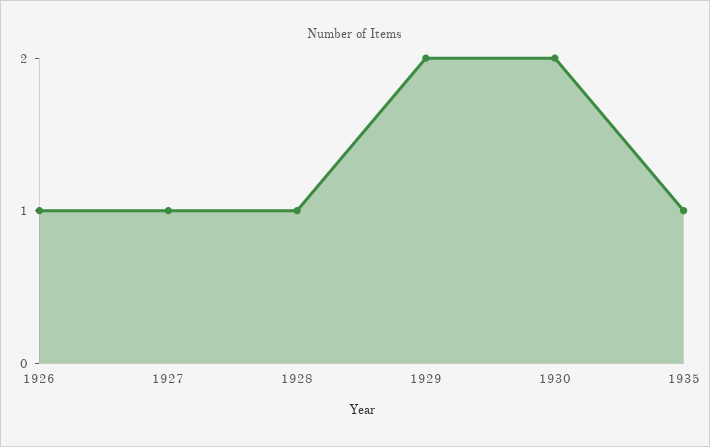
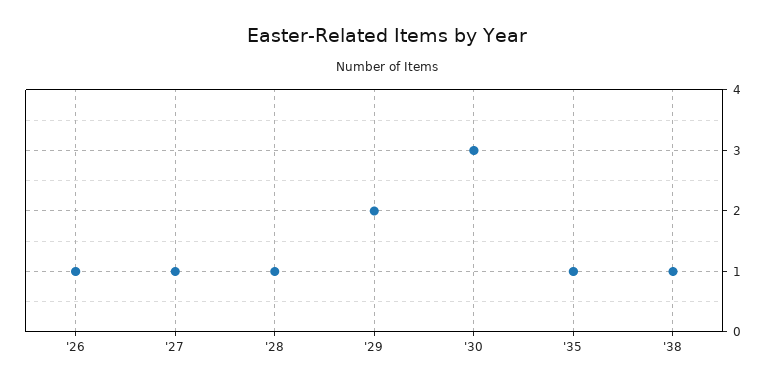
1930: 2 -> 3
'38: none -> 1

